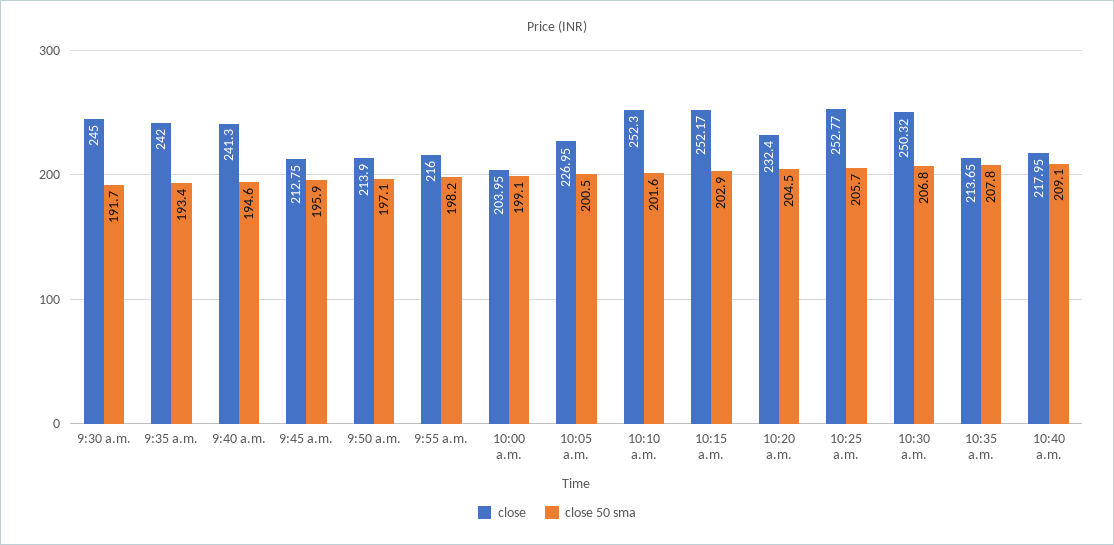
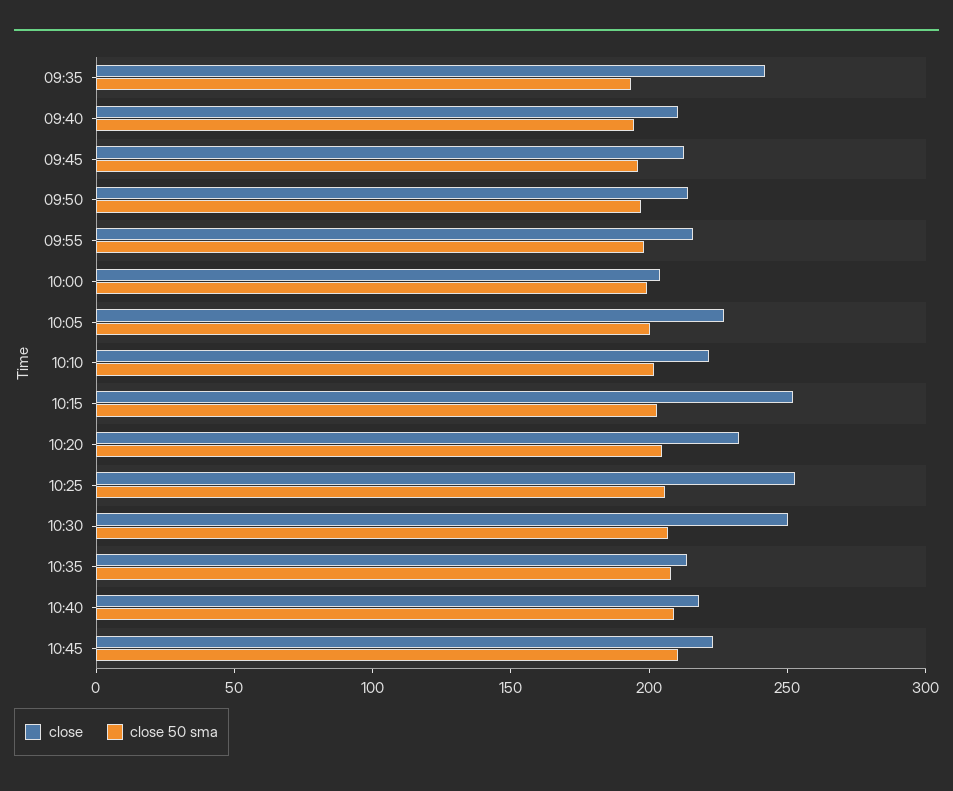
close, 9:30 a.m.: 245 -> none
close 50 sma, 9:30 a.m.: 191.7 -> none
close, 9:40 a.m.: 241.3 -> 210
close, 10:10 a.m.: 252.3 -> 220
close, 10:45: none -> 220
close 50 sma, 10:45: none -> 210

